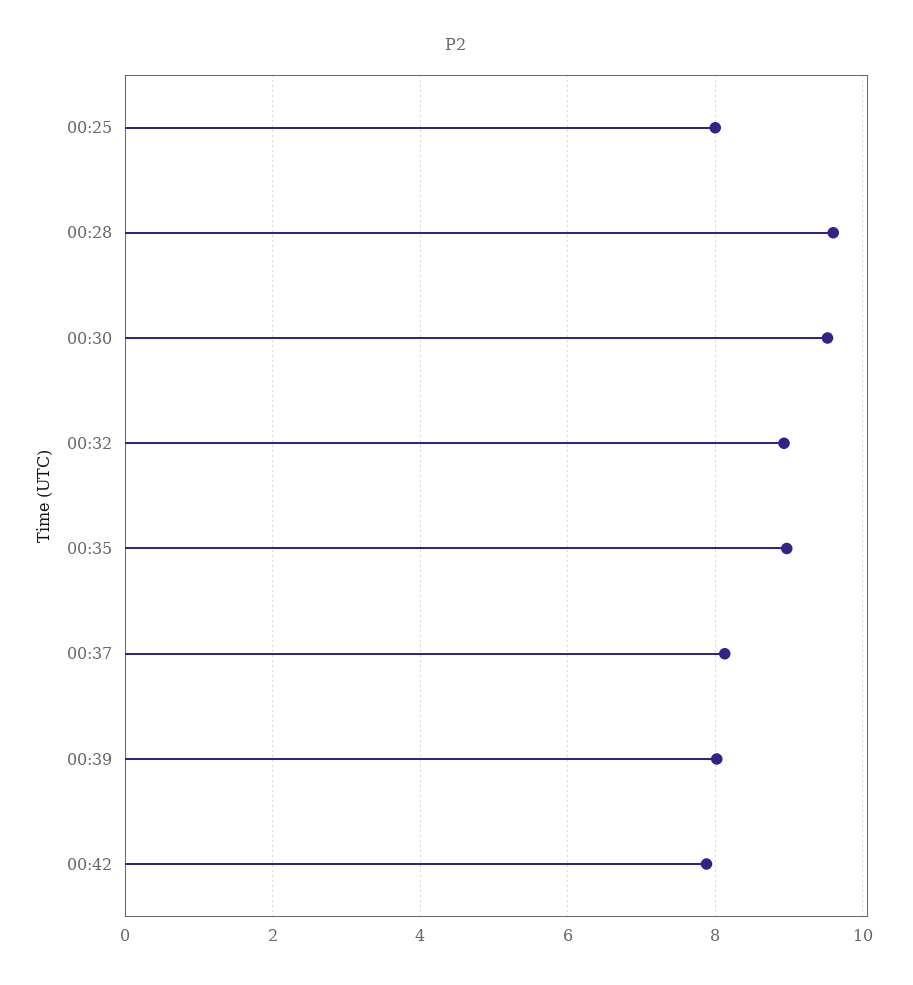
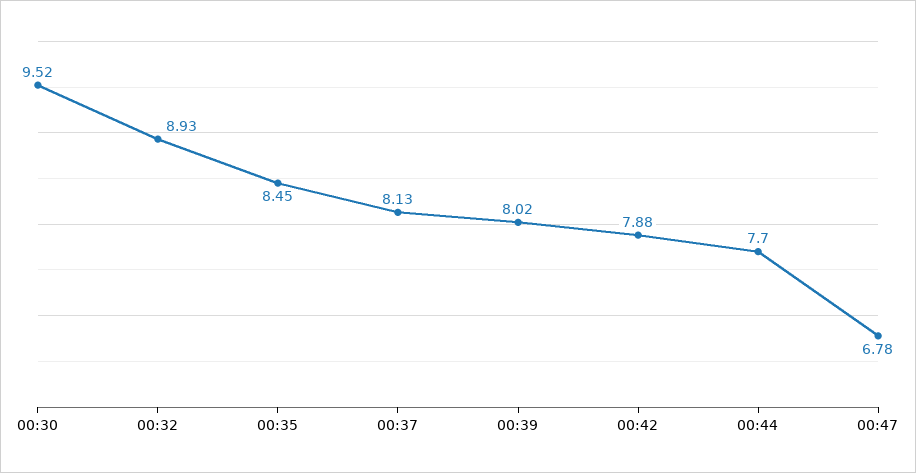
00:25: 8 -> none
00:28: 9.6 -> none
00:35: 9 -> 8.45
00:44: none -> 7.7
00:47: none -> 6.78

